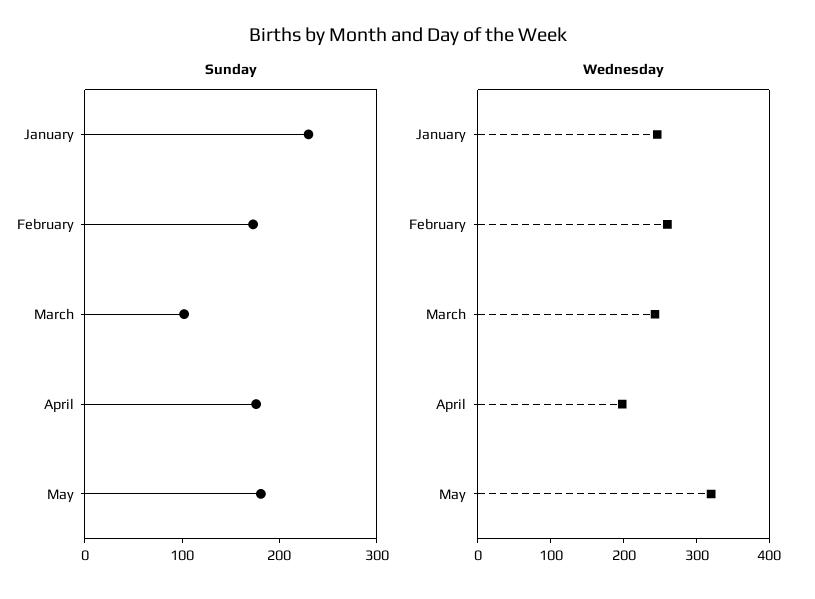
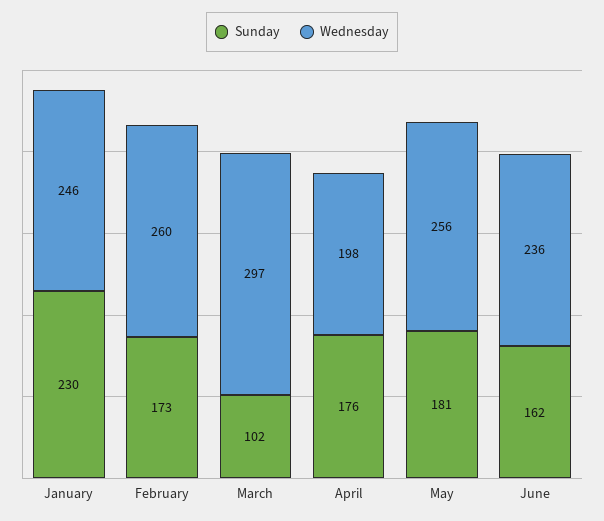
Wednesday, March: 240 -> 297
Wednesday, May: 320 -> 256
Sunday, June: none -> 162
Wednesday, June: none -> 236

